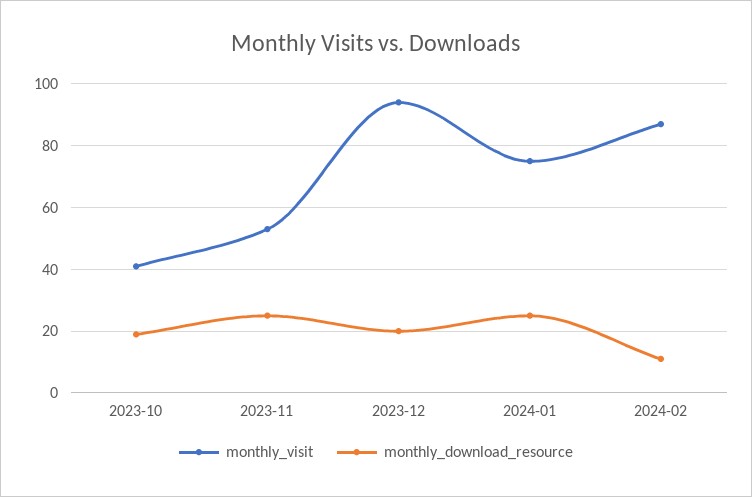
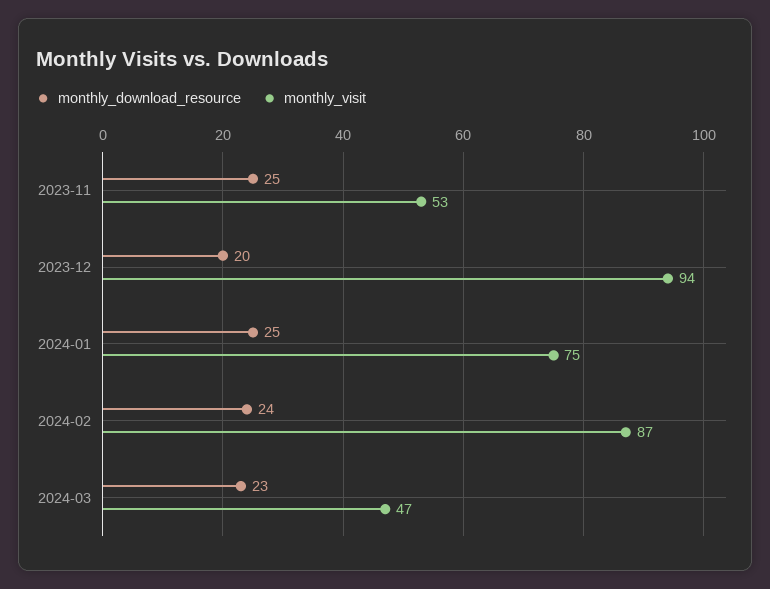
monthly_visit, 2023-10: 40 -> none
monthly_download_resource, 2023-10: 20 -> none
monthly_download_resource, 2024-02: 10 -> 24
monthly_download_resource, 2024-03: none -> 23
monthly_visit, 2024-03: none -> 47

